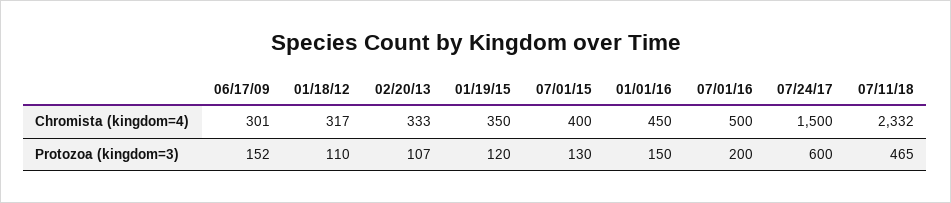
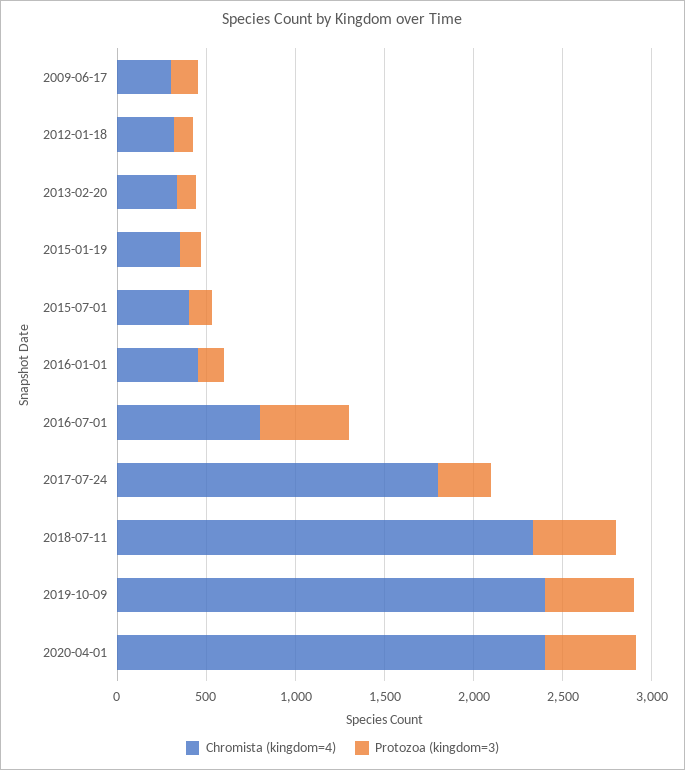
Chromista (kingdom=4), 07/01/16: 500 -> 800
Chromista (kingdom=4), 07/24/17: 1500 -> 1800
Protozoa (kingdom=3), 07/01/16: 200 -> 500
Protozoa (kingdom=3), 07/24/17: 600 -> 300
Chromista (kingdom=4), 2019-10-09: none -> 2400
Protozoa (kingdom=3), 2019-10-09: none -> 500
Chromista (kingdom=4), 2020-04-01: none -> 2400
Protozoa (kingdom=3), 2020-04-01: none -> 500

